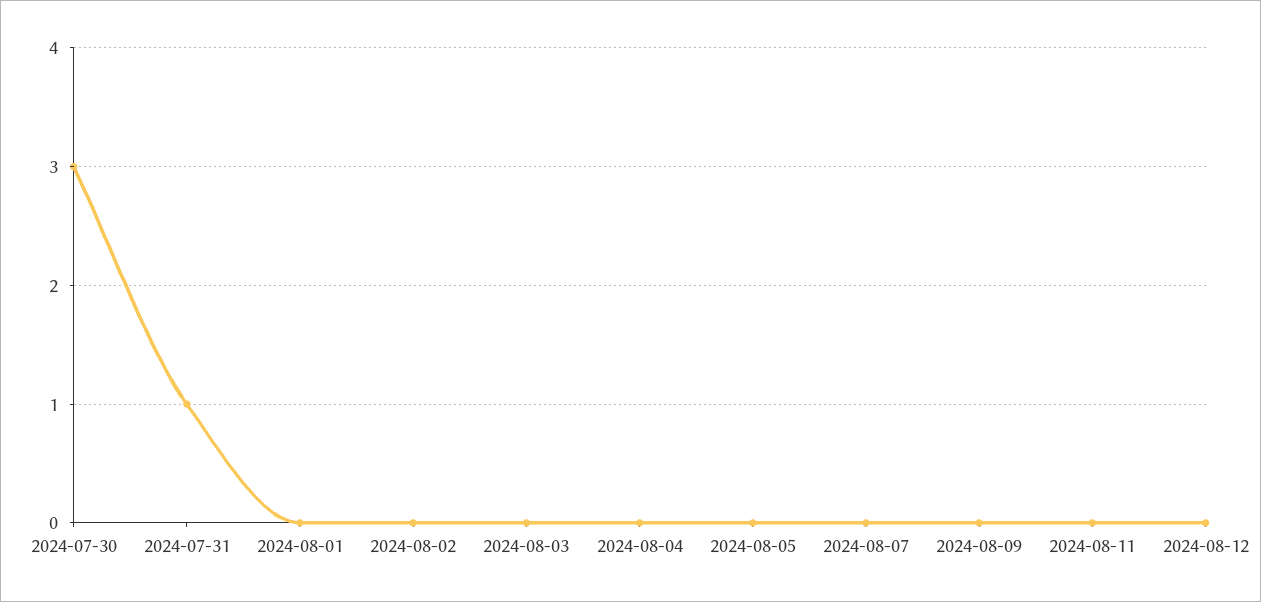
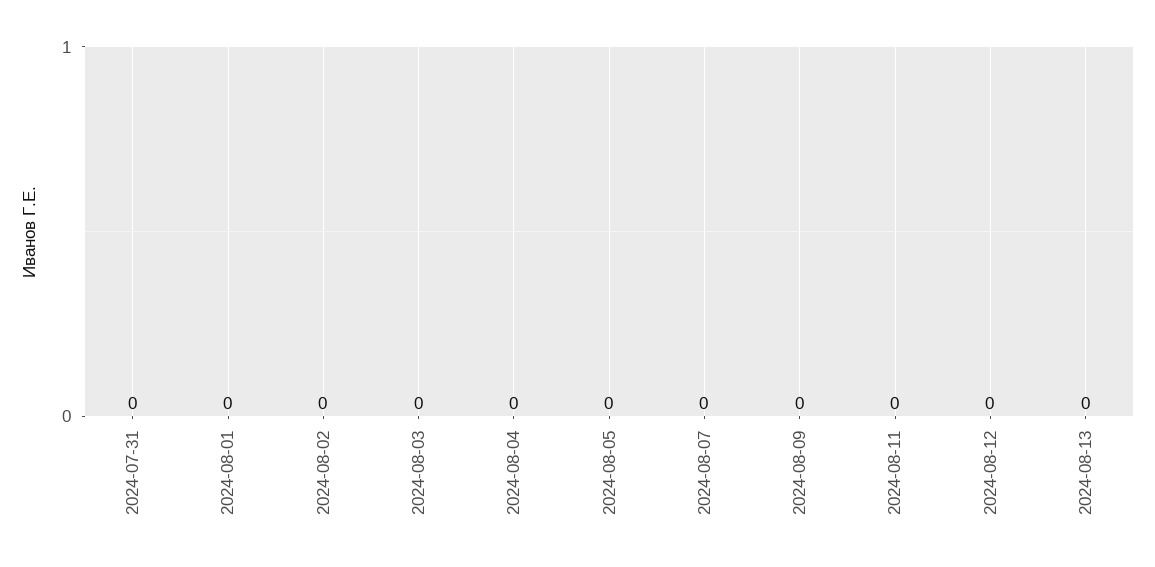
2024-07-30: 3 -> none
2024-07-31: 1 -> 0
2024-08-13: none -> 0

